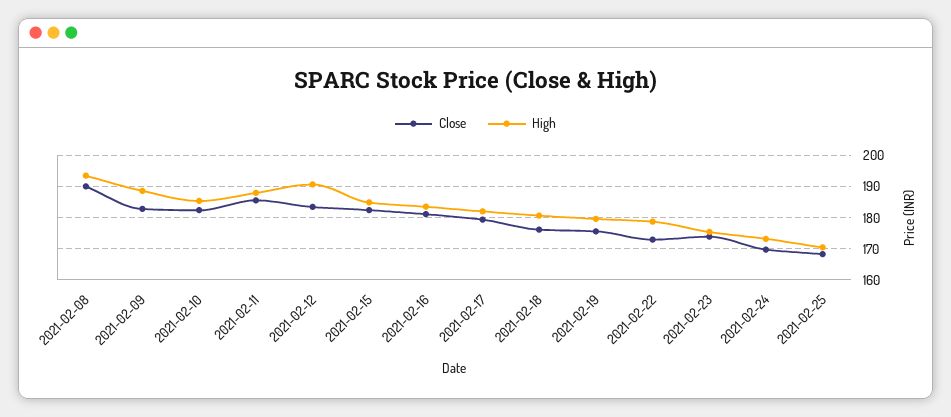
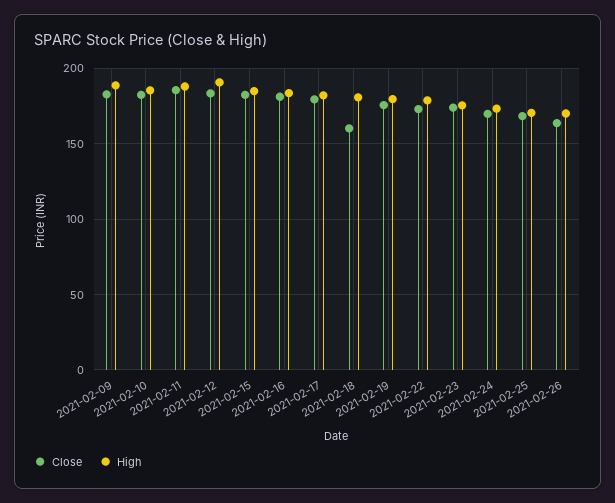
Close, 2021-02-08: 190 -> none
High, 2021-02-08: 194 -> none
Close, 2021-02-18: 176 -> 160
Close, 2021-02-26: none -> 165
High, 2021-02-26: none -> 170

